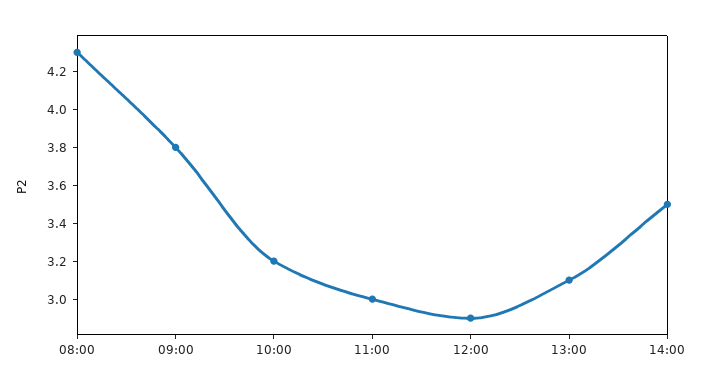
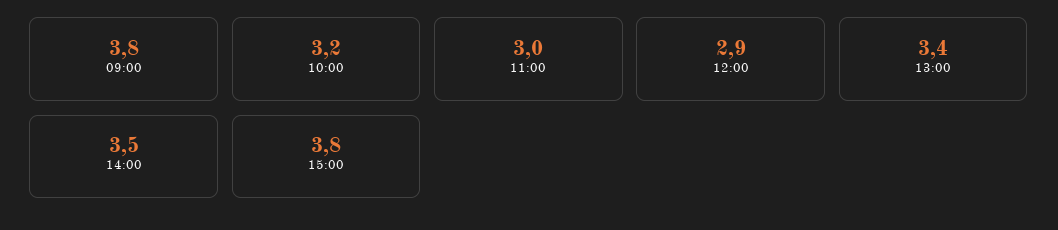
08:00: 4.3 -> none
13:00: 3.1 -> 3.4
15:00: none -> 3.8

